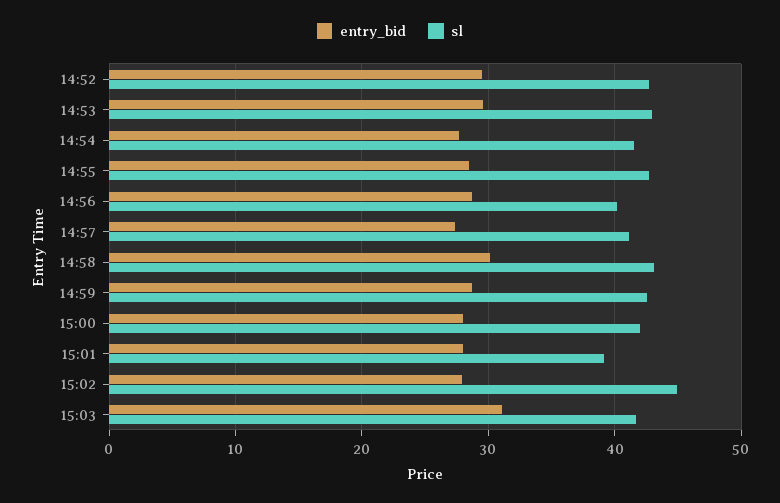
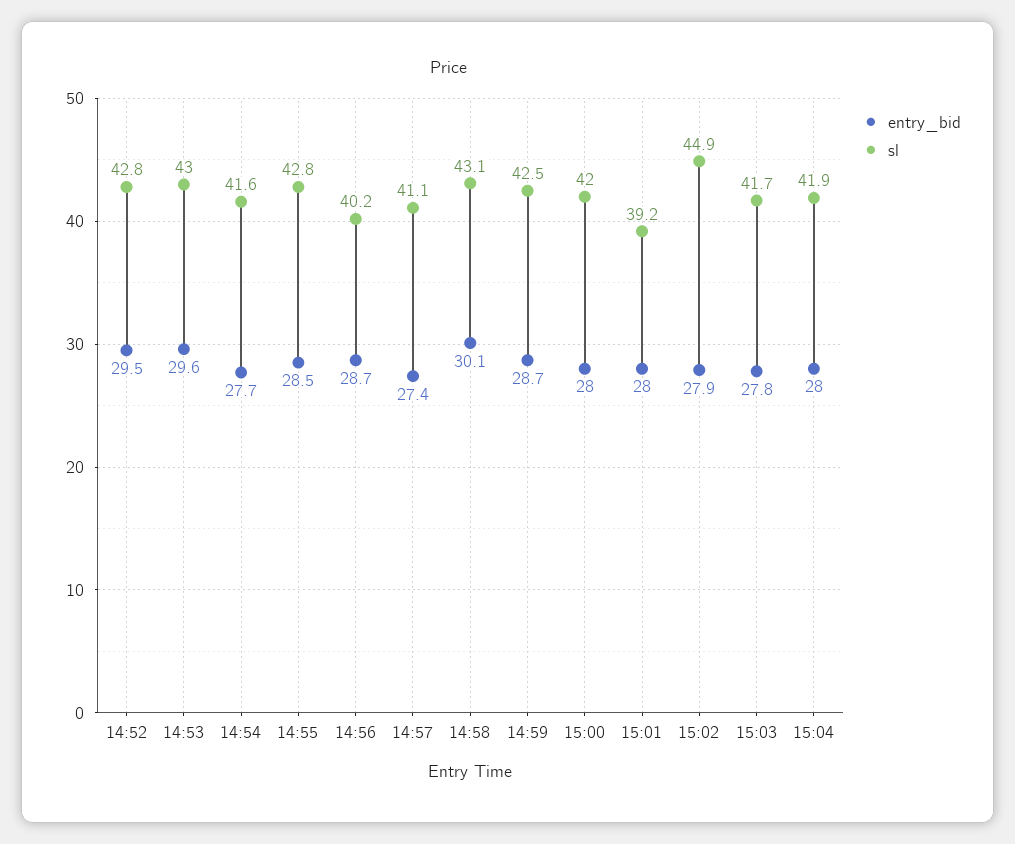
entry_bid, 15:03: 31 -> 27.8
entry_bid, 15:04: none -> 28
sl, 15:04: none -> 41.9

